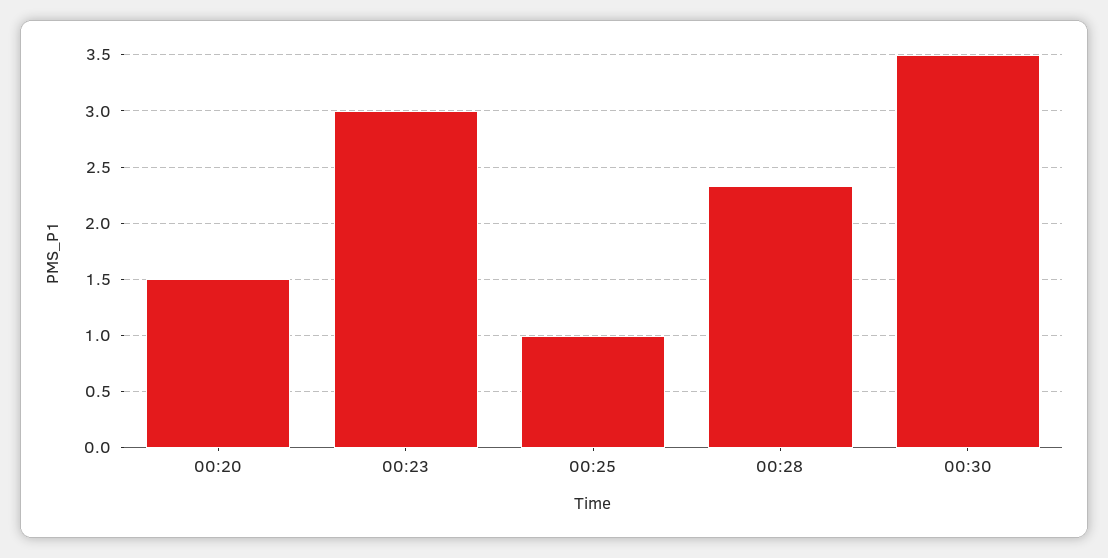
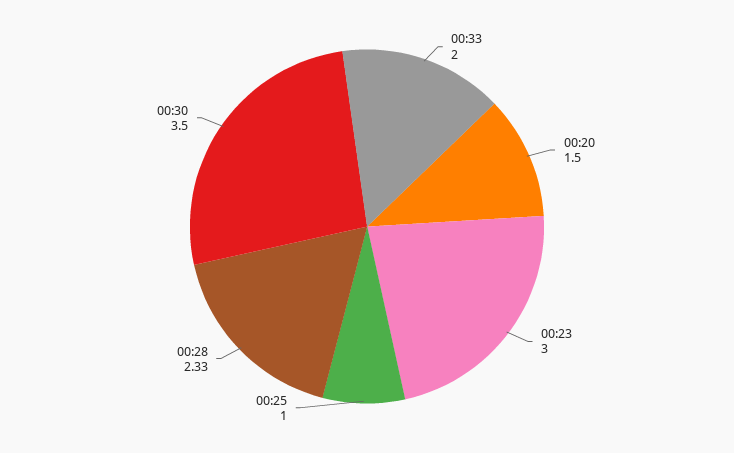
00:33: none -> 2

